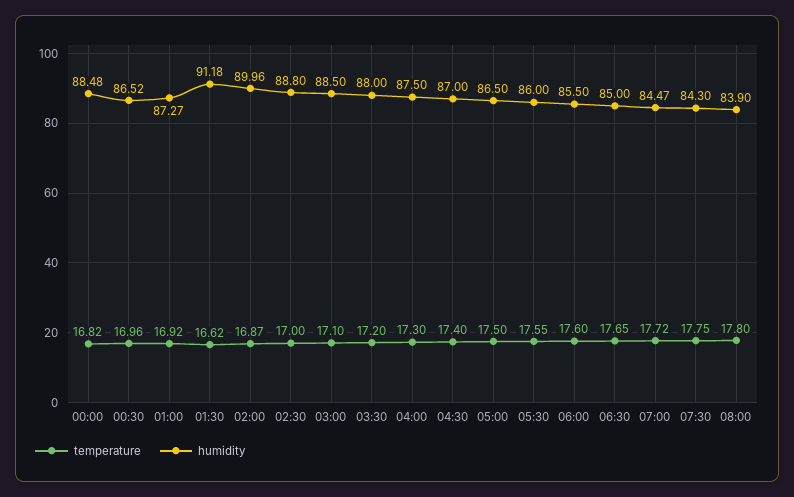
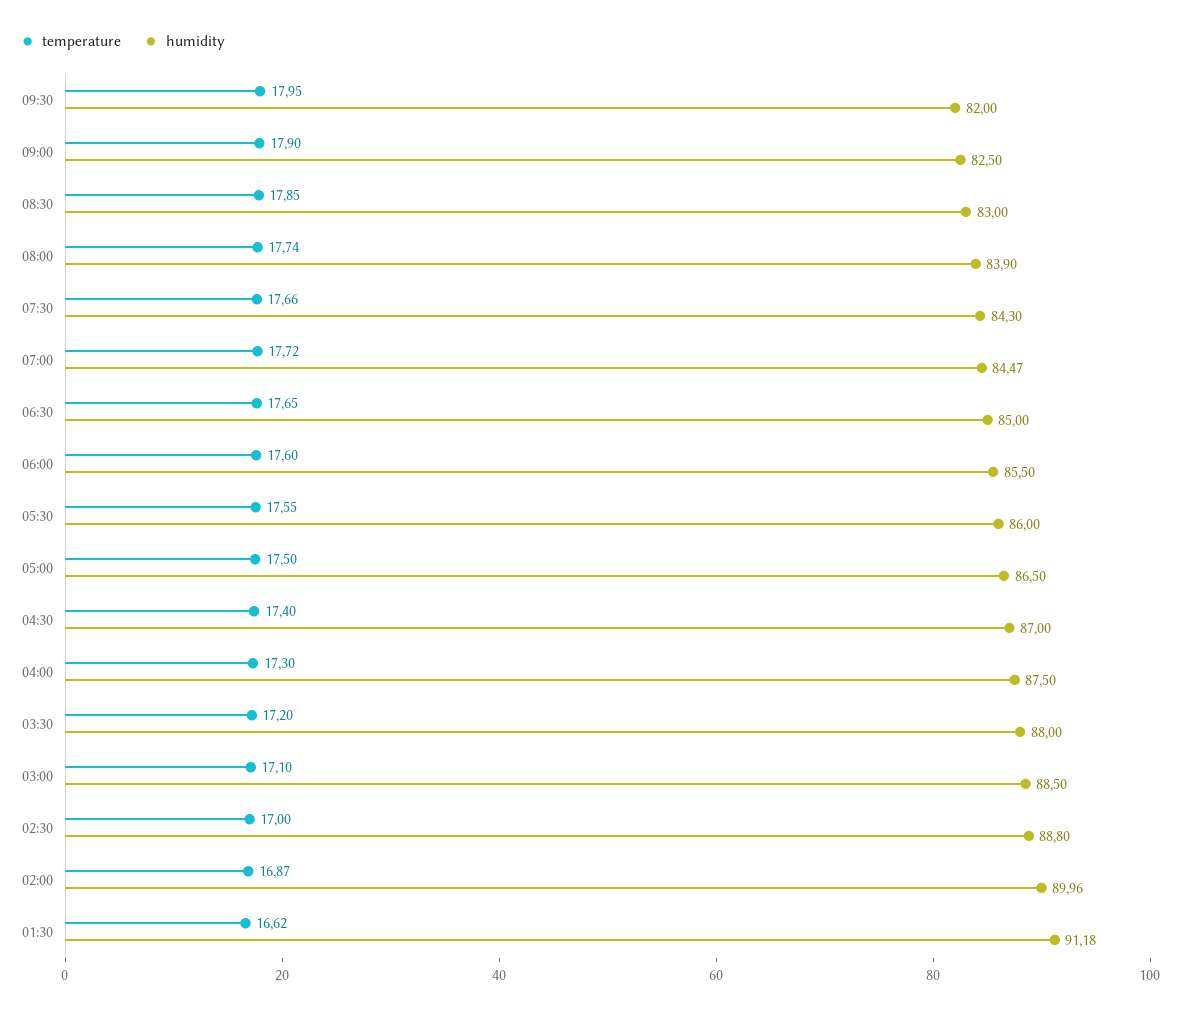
temperature, 00:00: 16.82 -> none
humidity, 00:00: 88.48 -> none
temperature, 00:30: 16.96 -> none
humidity, 00:30: 86.52 -> none
temperature, 01:00: 16.92 -> none
humidity, 01:00: 87.27 -> none
temperature, 07:30: 17.75 -> 17.66
temperature, 08:00: 17.8 -> 17.74
temperature, 09:30: none -> 17.95
humidity, 09:30: none -> 82
temperature, 09:00: none -> 17.9
humidity, 09:00: none -> 82.5
temperature, 08:30: none -> 17.85
humidity, 08:30: none -> 83

